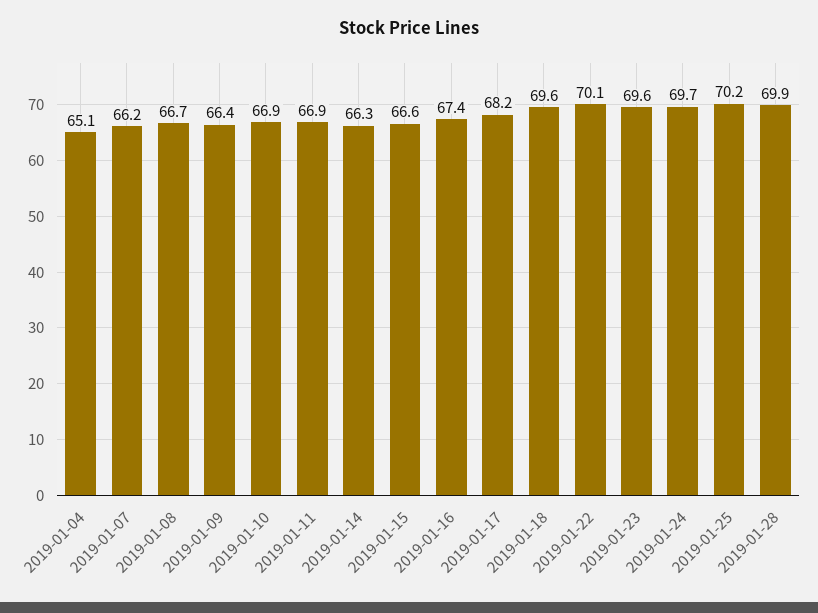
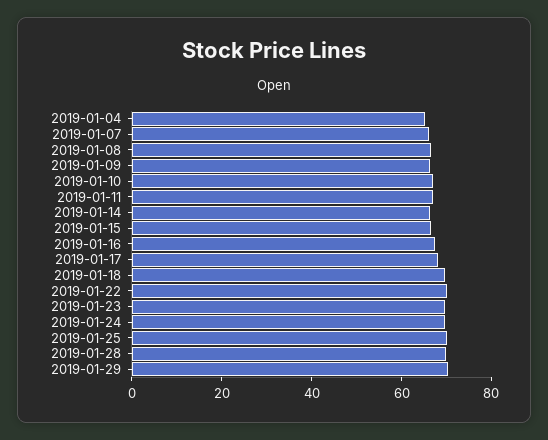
2019-01-29: none -> 70

